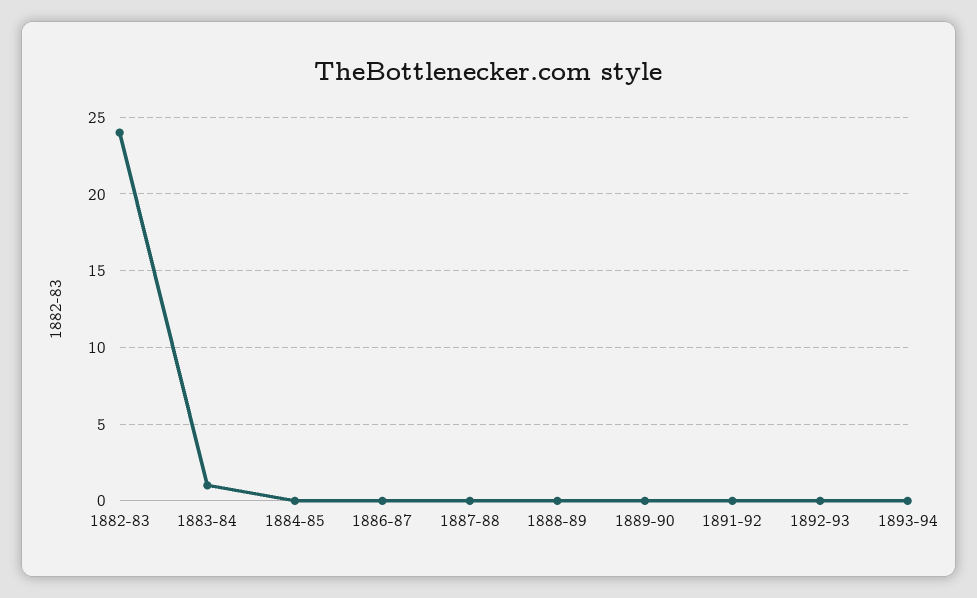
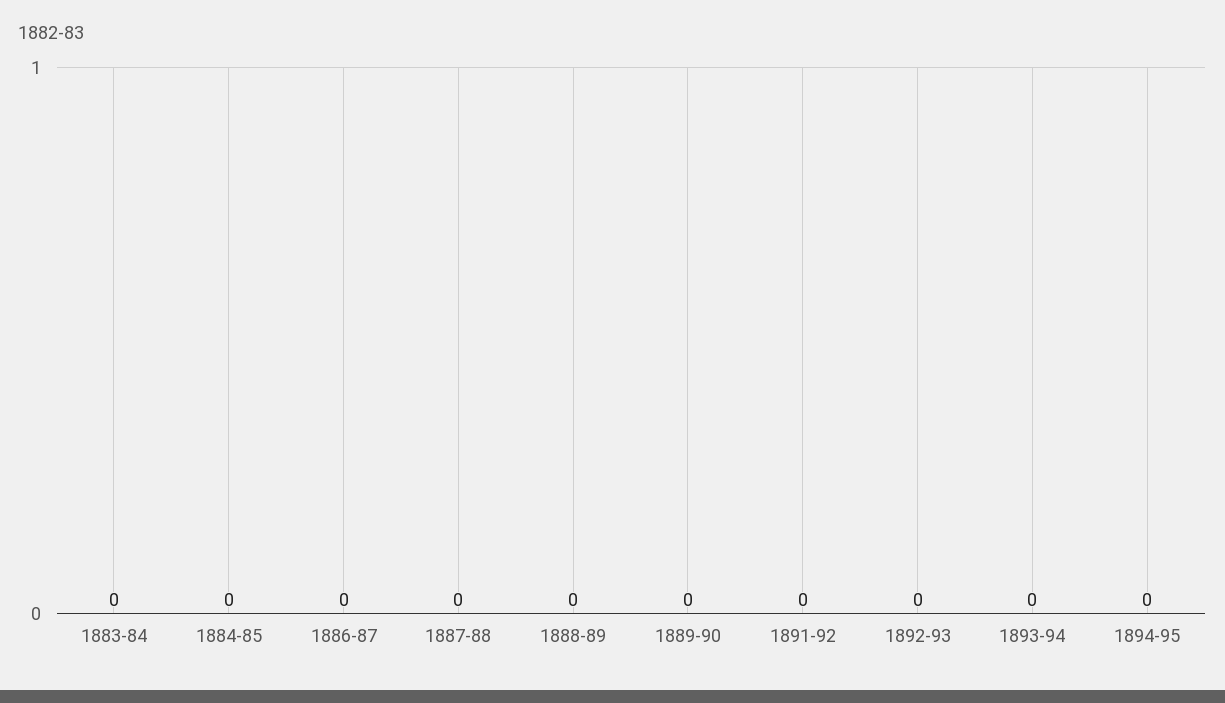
1882-83: 24 -> none
1883-84: 1 -> 0
1894-95: none -> 0

